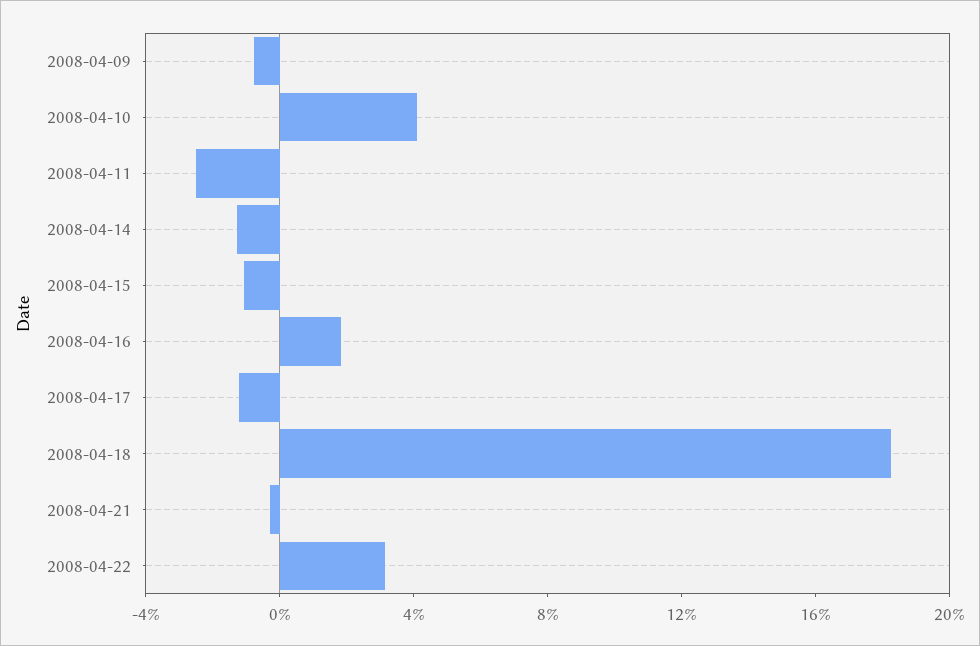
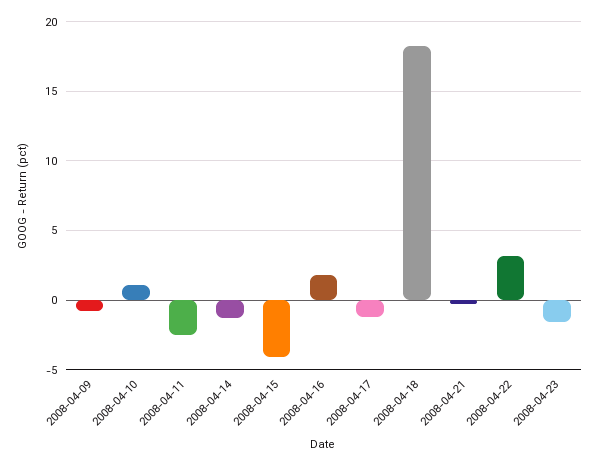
2008-04-10: 4 -> 1
2008-04-15: -1 -> -4
2008-04-23: none -> -1.5

